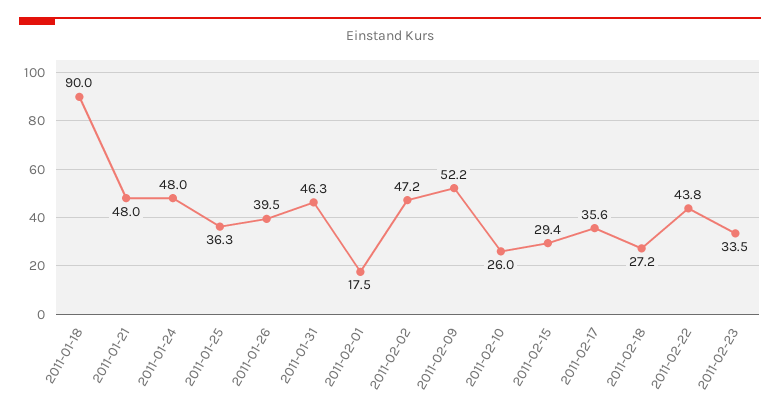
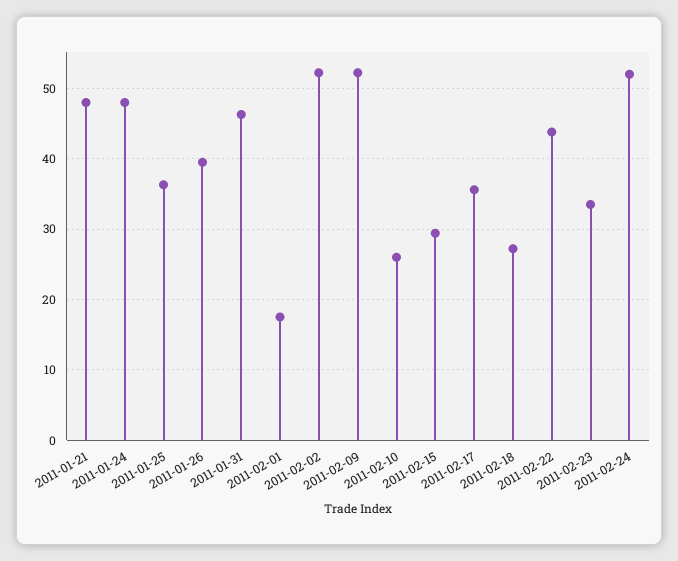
2011-01-18: 90 -> none
2011-02-02: 47.2 -> 52
2011-02-24: none -> 52

